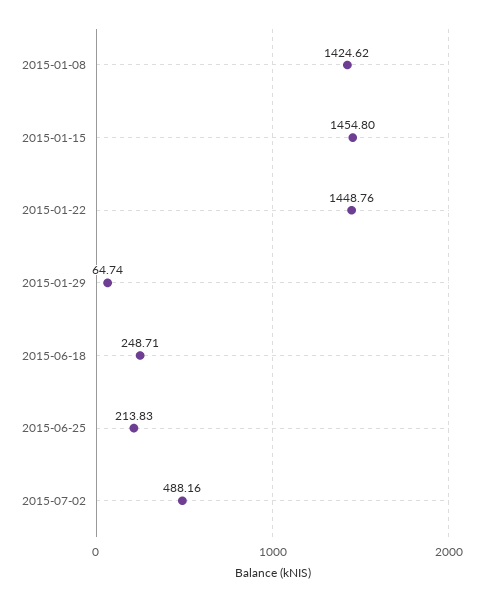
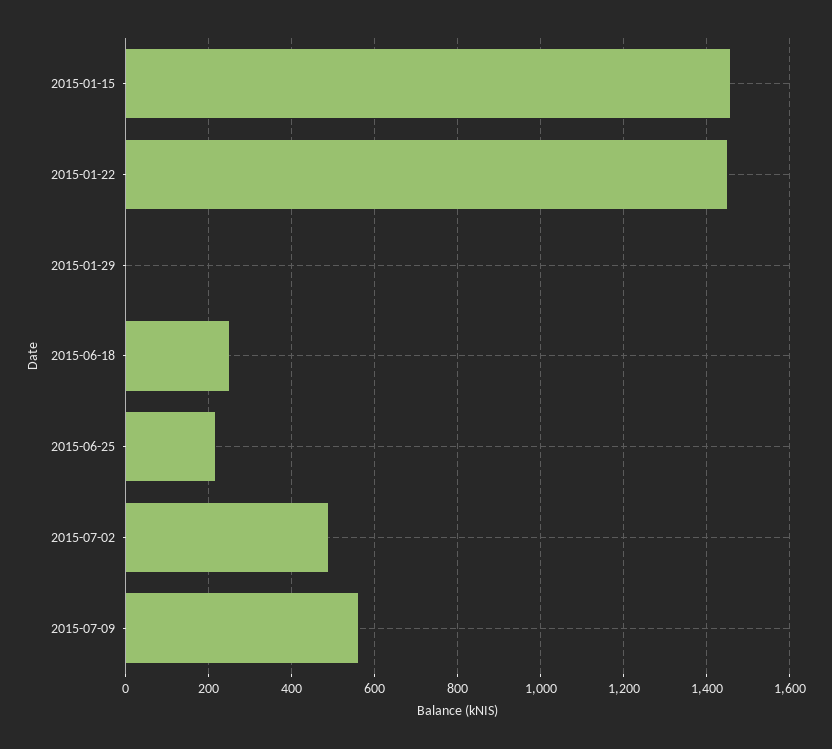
2015-01-08: 1424.62 -> none
2015-01-29: 64.74 -> 0
2015-07-09: none -> 560

